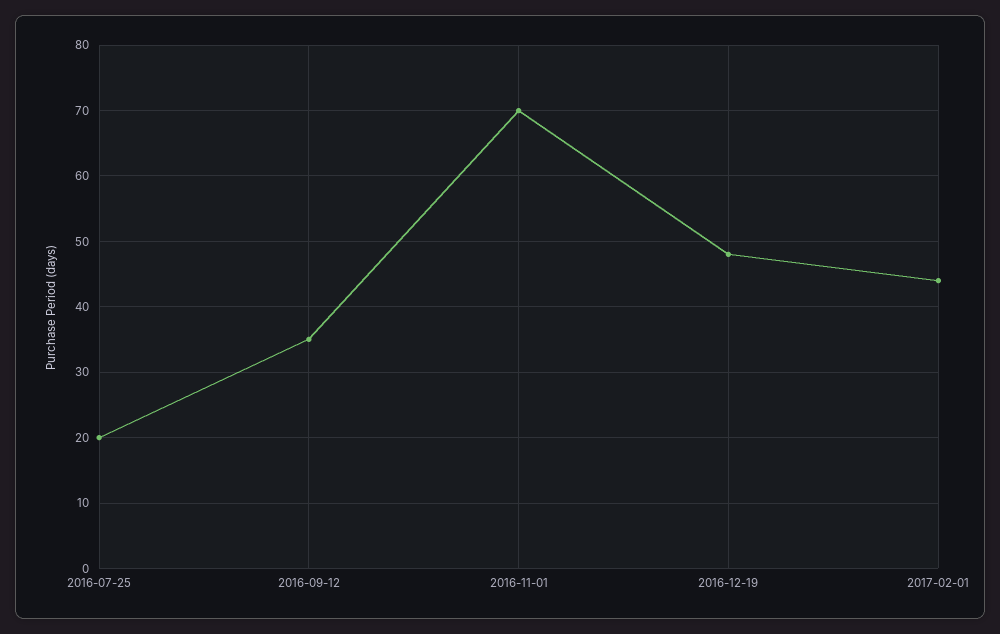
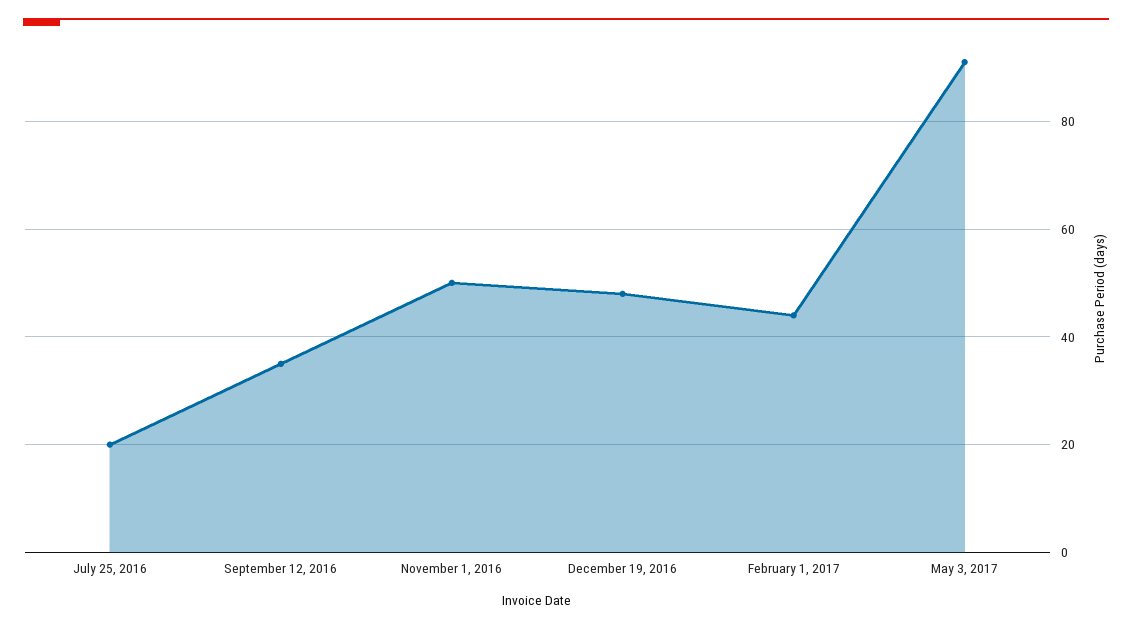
2016-11-01: 70 -> 50
May 3, 2017: none -> 90

